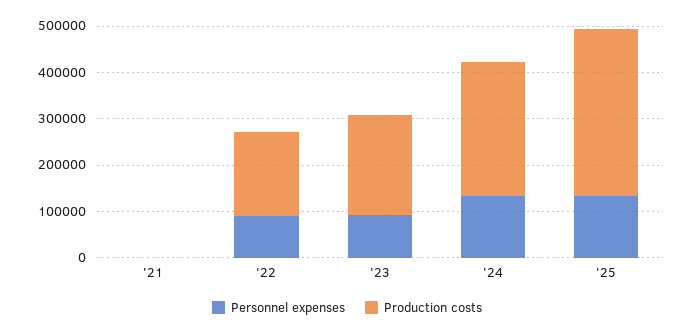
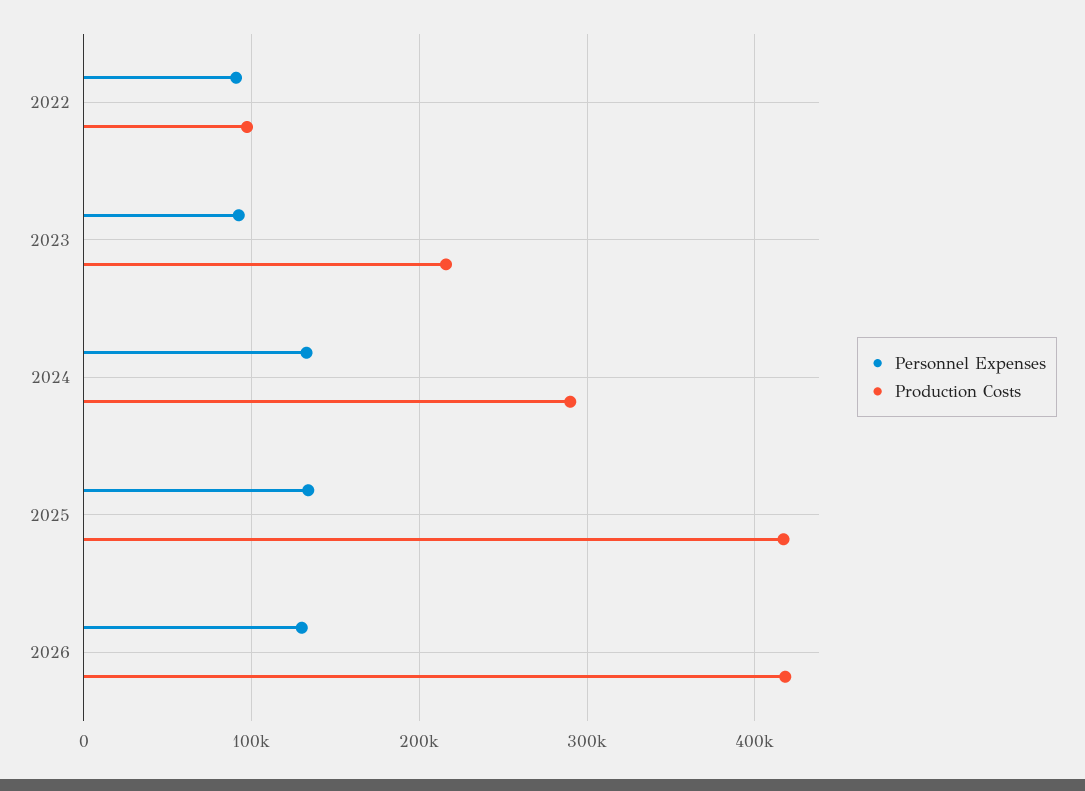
Personnel expenses, '21: 0 -> none
Production costs, '21: 0 -> none
Production costs, '22: 180000 -> 100000
Production costs, '25: 360000 -> 420000
Personnel expenses, 2026: none -> 130000
Production costs, 2026: none -> 420000

